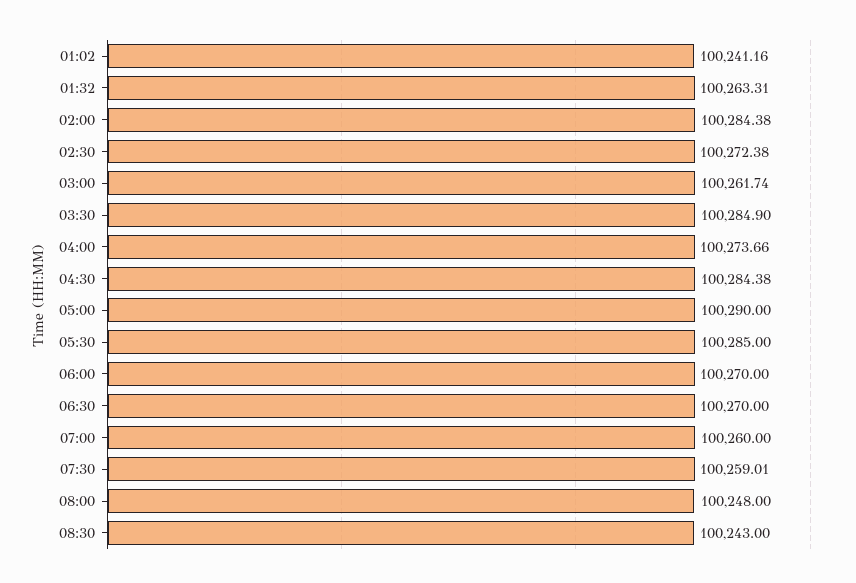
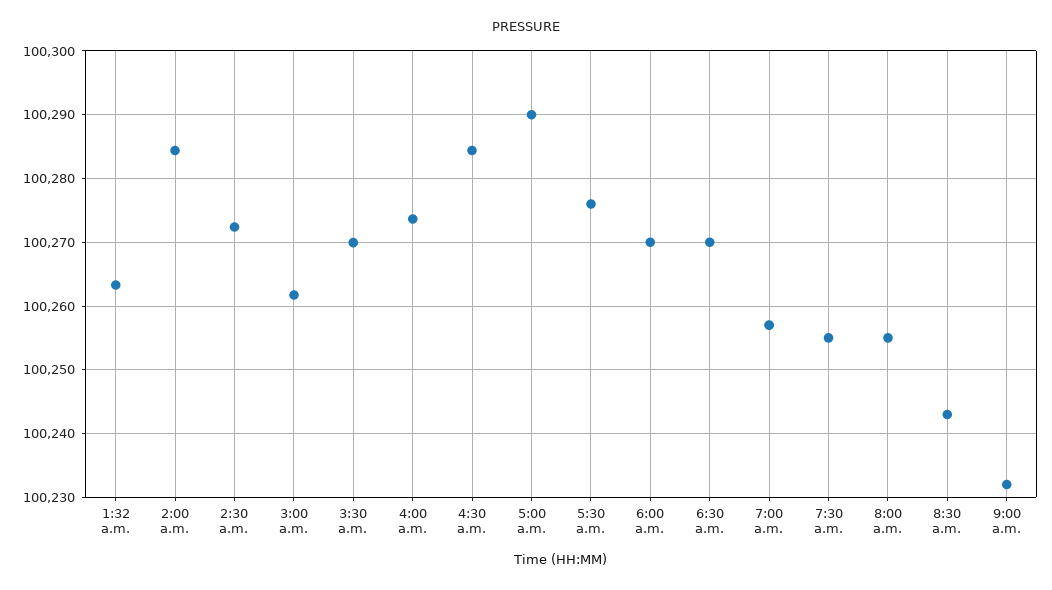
01:02: 100241.16 -> none
03:30: 100284.9 -> 100270
05:30: 100285 -> 100276
07:00: 100260 -> 100257
07:30: 100259.01 -> 100255
08:00: 100248 -> 100255
9:00 a.m.: none -> 100232

